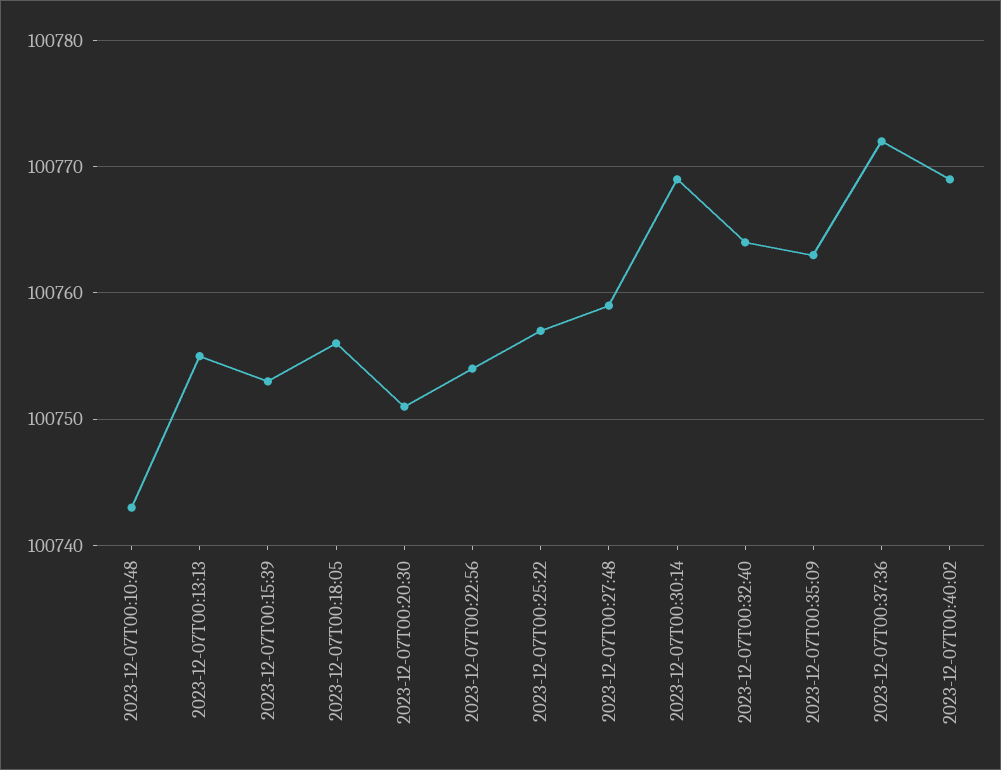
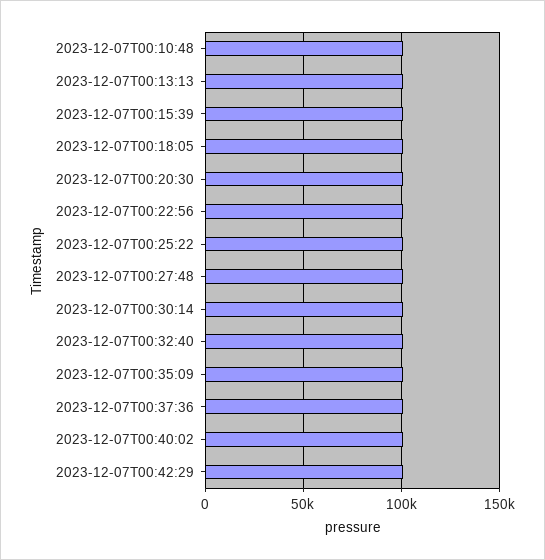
2023-12-07T00:42:29: none -> 100000

